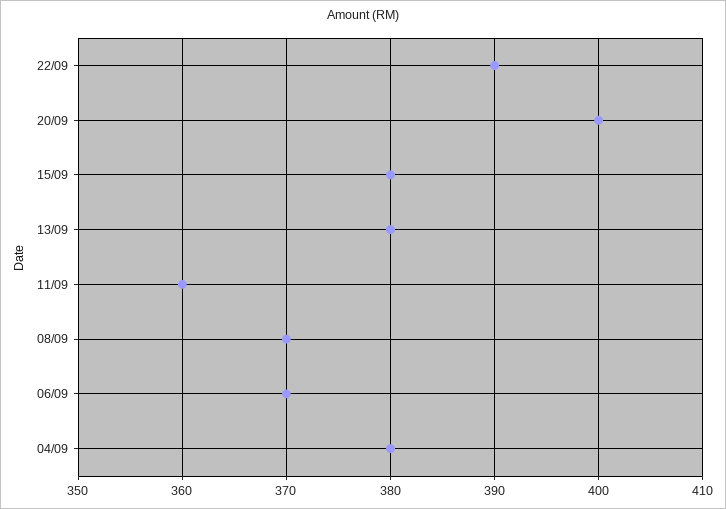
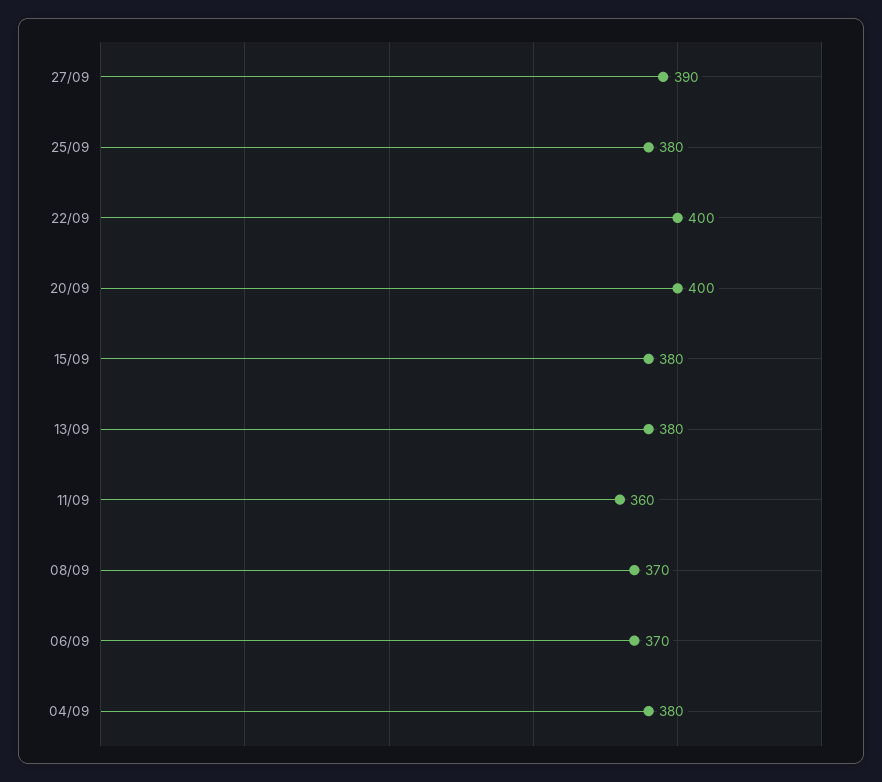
22/09: 390 -> 400
27/09: none -> 390
25/09: none -> 380

